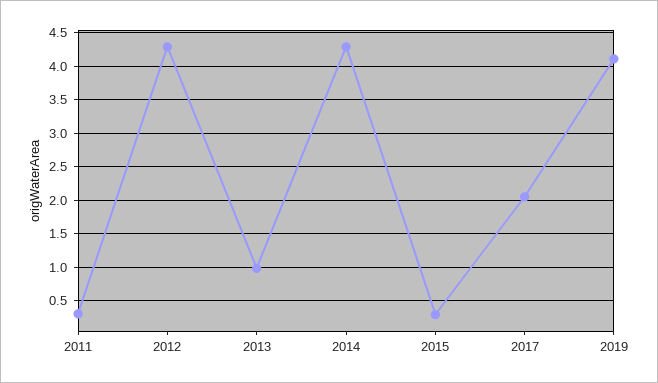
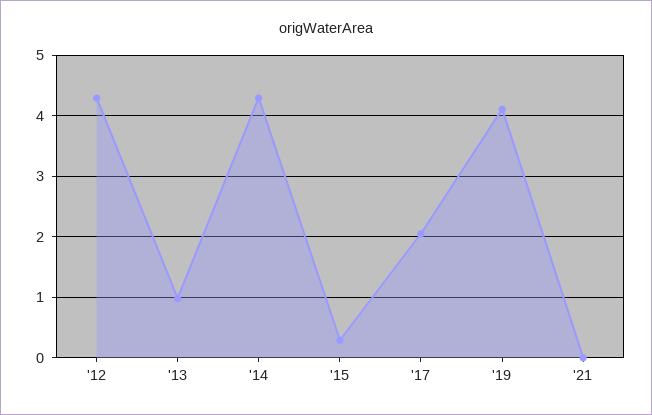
2011: 0.3 -> none
'21: none -> 0

